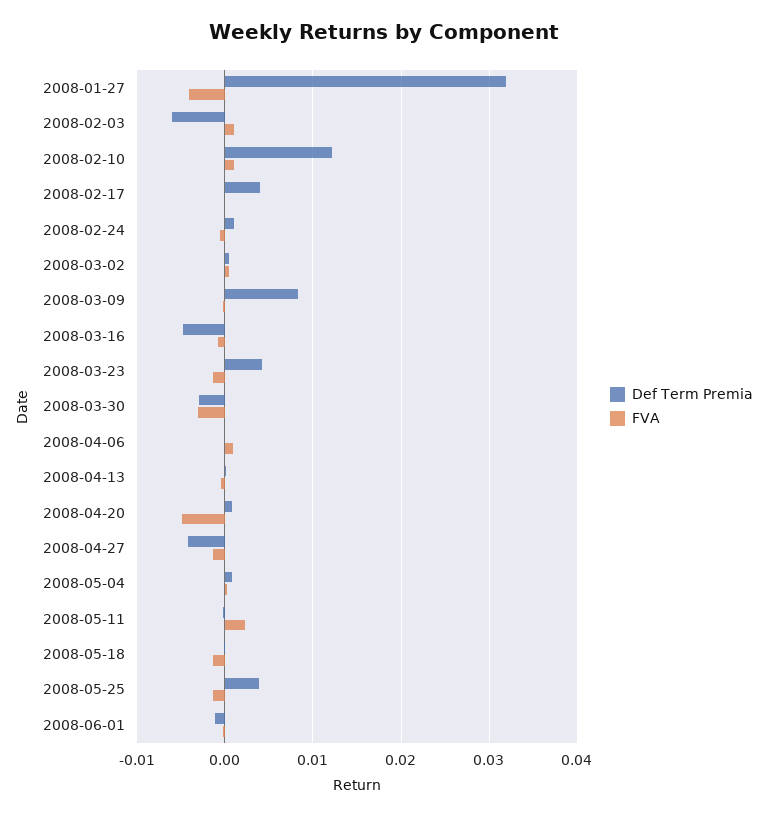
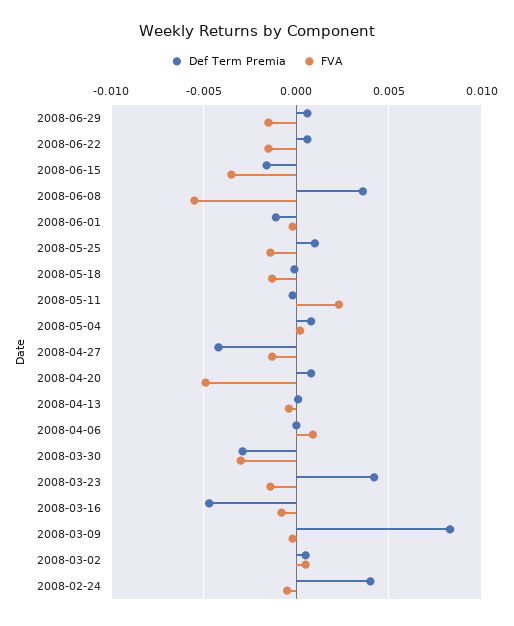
Def Term Premia, 2008-01-27: 0.032 -> none
FVA, 2008-01-27: -0.004 -> none
Def Term Premia, 2008-02-03: -0.006 -> none
FVA, 2008-02-03: 0.001 -> none
Def Term Premia, 2008-02-10: 0.012 -> none
FVA, 2008-02-10: 0.001 -> none
Def Term Premia, 2008-02-17: 0.004 -> none
FVA, 2008-02-17: 0 -> none
Def Term Premia, 2008-02-24: 0.001 -> 0.004
Def Term Premia, 2008-05-25: 0.004 -> 0.001
Def Term Premia, 2008-06-29: none -> 0.0005
FVA, 2008-06-29: none -> -0.0015
Def Term Premia, 2008-06-22: none -> 0.0005
FVA, 2008-06-22: none -> -0.0015
Def Term Premia, 2008-06-15: none -> -0.0015
FVA, 2008-06-15: none -> -0.0035
Def Term Premia, 2008-06-08: none -> 0.0035
FVA, 2008-06-08: none -> -0.0055

